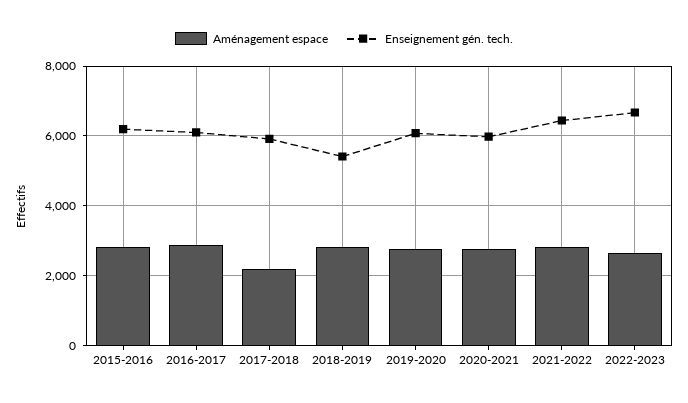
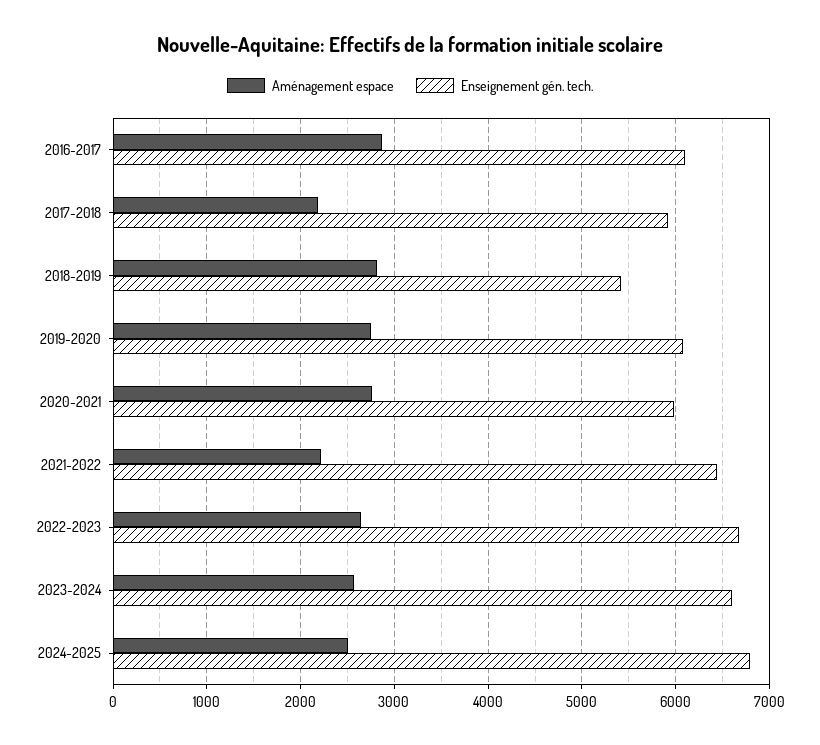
Aménagement espace, 2015-2016: 2800 -> none
Enseignement gén. tech., 2015-2016: 6200 -> none
Aménagement espace, 2021-2022: 2800 -> 2200
Aménagement espace, 2023-2024: none -> 2600
Enseignement gén. tech., 2023-2024: none -> 6600
Aménagement espace, 2024-2025: none -> 2500
Enseignement gén. tech., 2024-2025: none -> 6800

